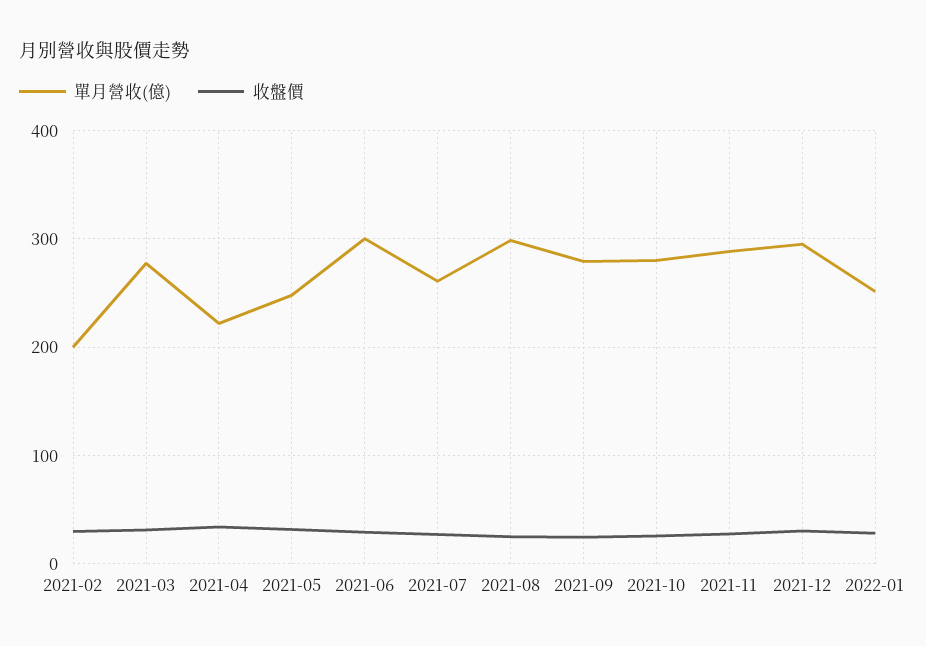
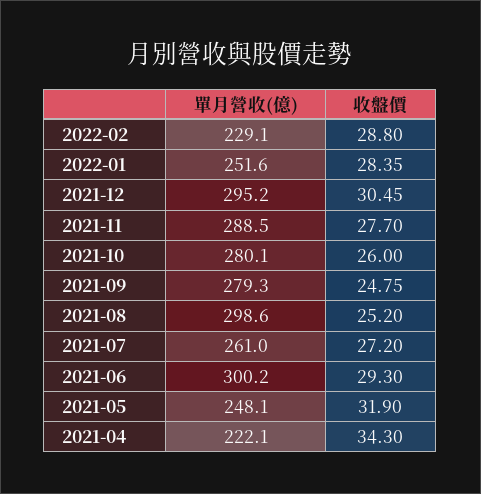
單月營收(億), 2021-02: 200 -> none
收盤價, 2021-02: 30 -> none
單月營收(億), 2021-03: 280 -> none
收盤價, 2021-03: 30 -> none
單月營收(億), 2022-02: none -> 229.1
收盤價, 2022-02: none -> 28.8

